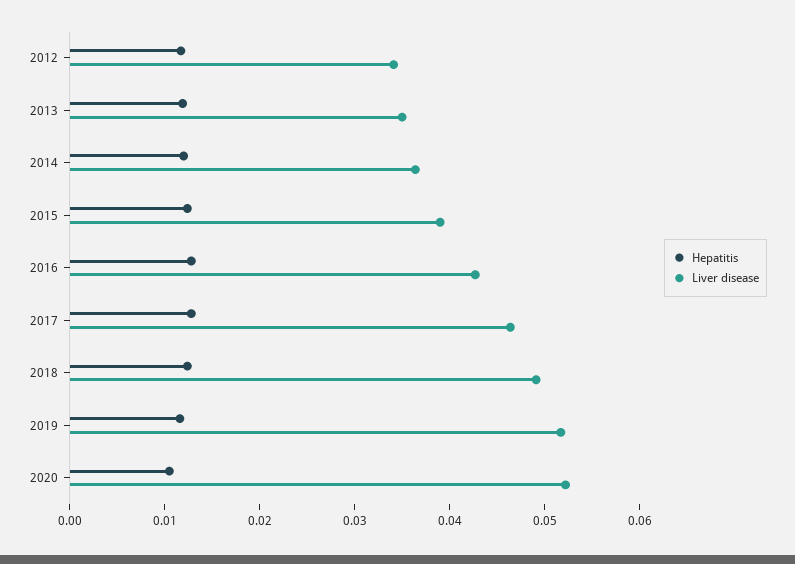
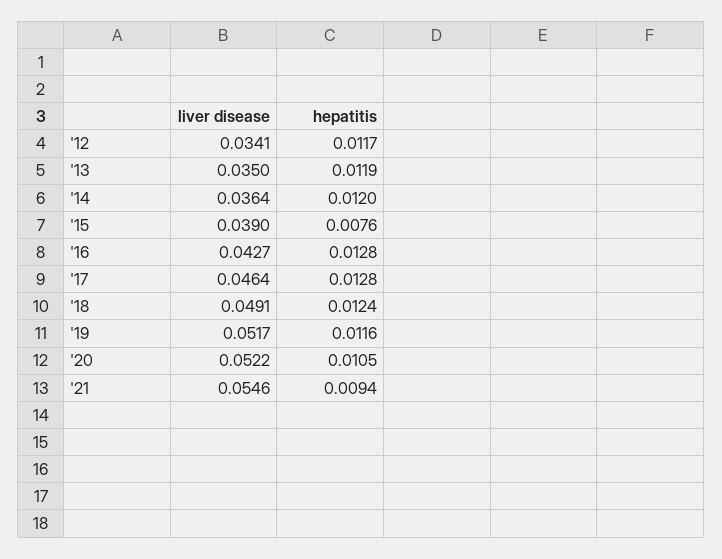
Hepatitis, 2015: 0.012 -> 0.0076
Liver disease, '21: none -> 0.0546
Hepatitis, '21: none -> 0.0094

